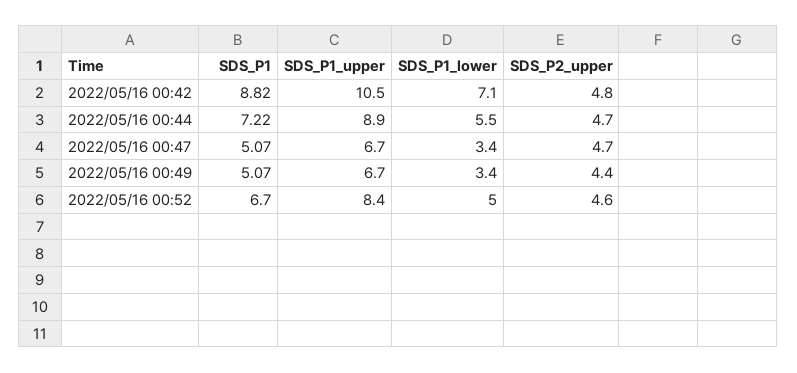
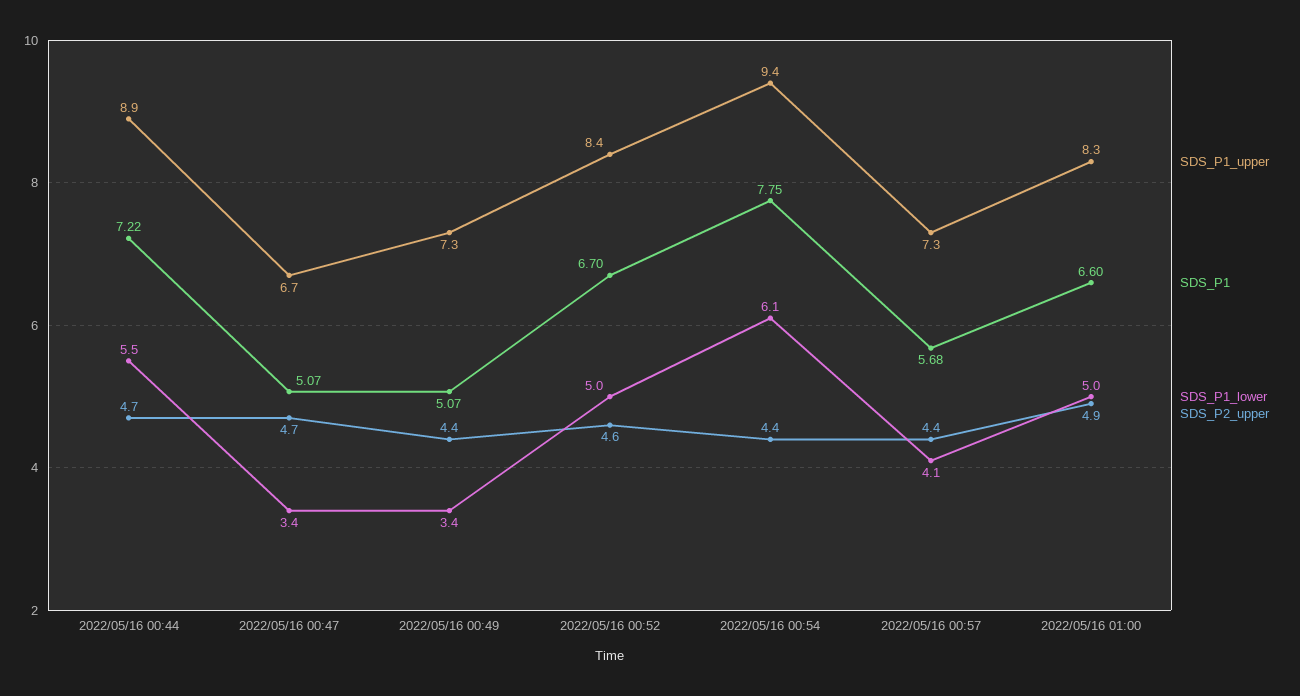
SDS_P1, 2022/05/16 00:42: 8.82 -> none
SDS_P1_upper, 2022/05/16 00:42: 10.5 -> none
SDS_P1_lower, 2022/05/16 00:42: 7.1 -> none
SDS_P2_upper, 2022/05/16 00:42: 4.8 -> none
SDS_P1_upper, 2022/05/16 00:49: 6.7 -> 7.3
SDS_P1_upper, 2022/05/16 00:54: none -> 9.4
SDS_P1, 2022/05/16 00:54: none -> 7.75
SDS_P1_lower, 2022/05/16 00:54: none -> 6.1
SDS_P2_upper, 2022/05/16 00:54: none -> 4.4
SDS_P1_upper, 2022/05/16 00:57: none -> 7.3
SDS_P1, 2022/05/16 00:57: none -> 5.68
SDS_P1_lower, 2022/05/16 00:57: none -> 4.1
SDS_P2_upper, 2022/05/16 00:57: none -> 4.4
SDS_P1_upper, 2022/05/16 01:00: none -> 8.3
SDS_P1, 2022/05/16 01:00: none -> 6.6
SDS_P1_lower, 2022/05/16 01:00: none -> 5
SDS_P2_upper, 2022/05/16 01:00: none -> 4.9

